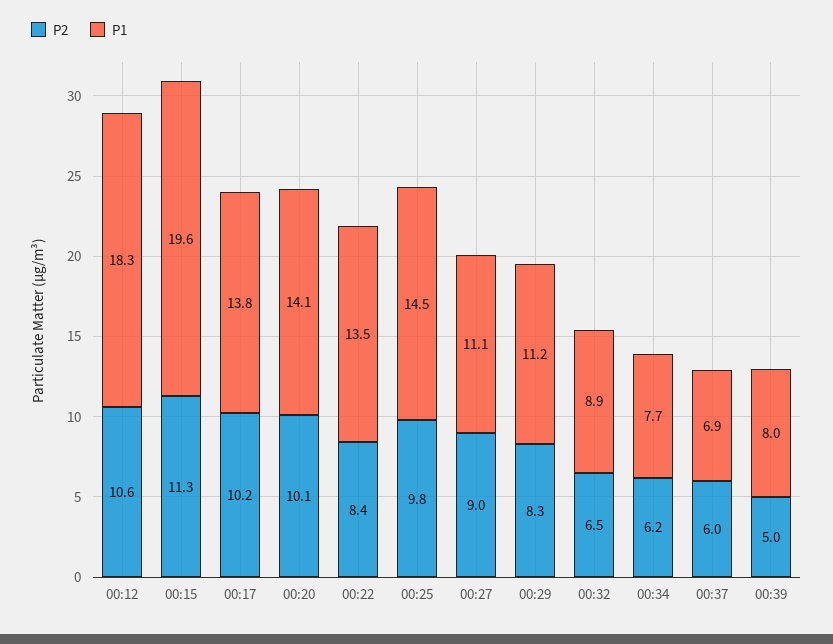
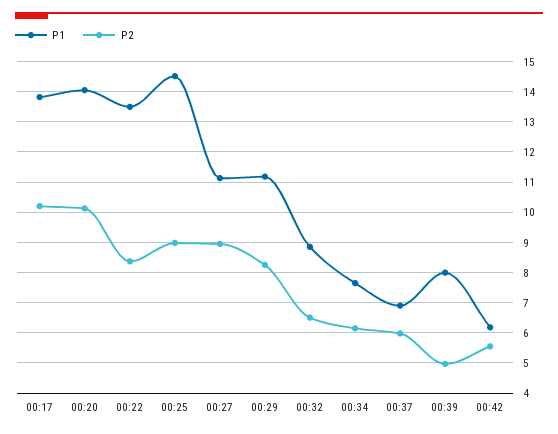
P2, 00:12: 10.6 -> none
P1, 00:12: 18.3 -> none
P2, 00:15: 11.3 -> none
P1, 00:15: 19.6 -> none
P2, 00:25: 9.8 -> 9
P1, 00:42: none -> 6.2
P2, 00:42: none -> 5.6

